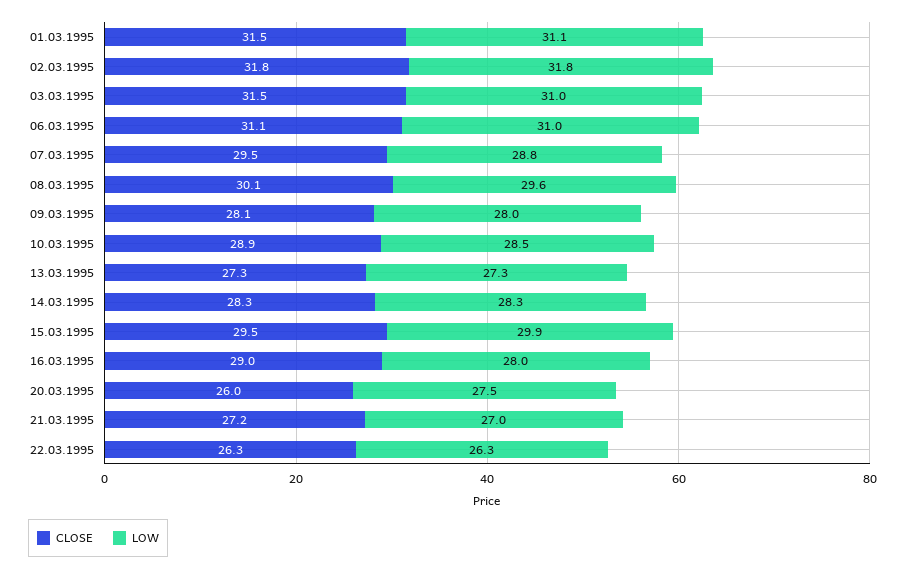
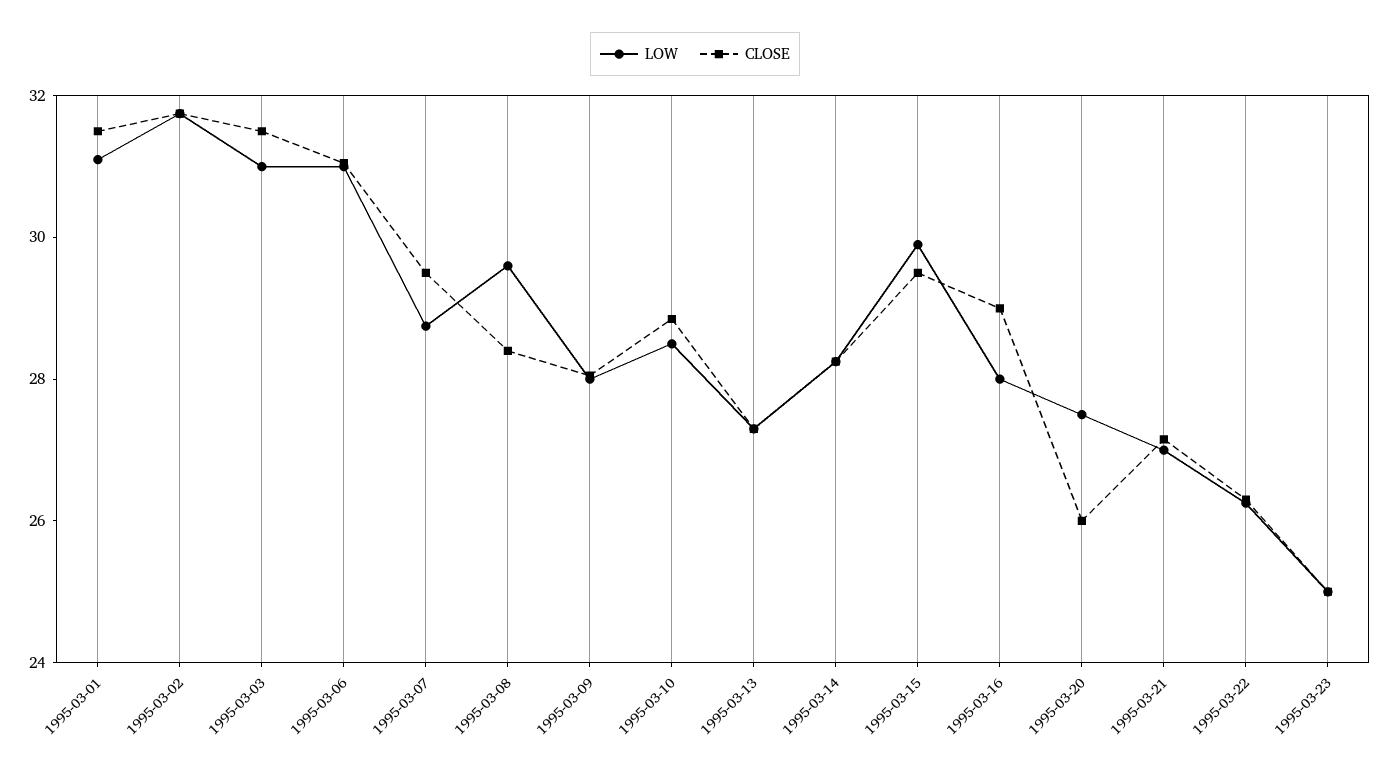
CLOSE, 08.03.1995: 30.1 -> 28.5
LOW, 1995-03-23: none -> 25
CLOSE, 1995-03-23: none -> 25

